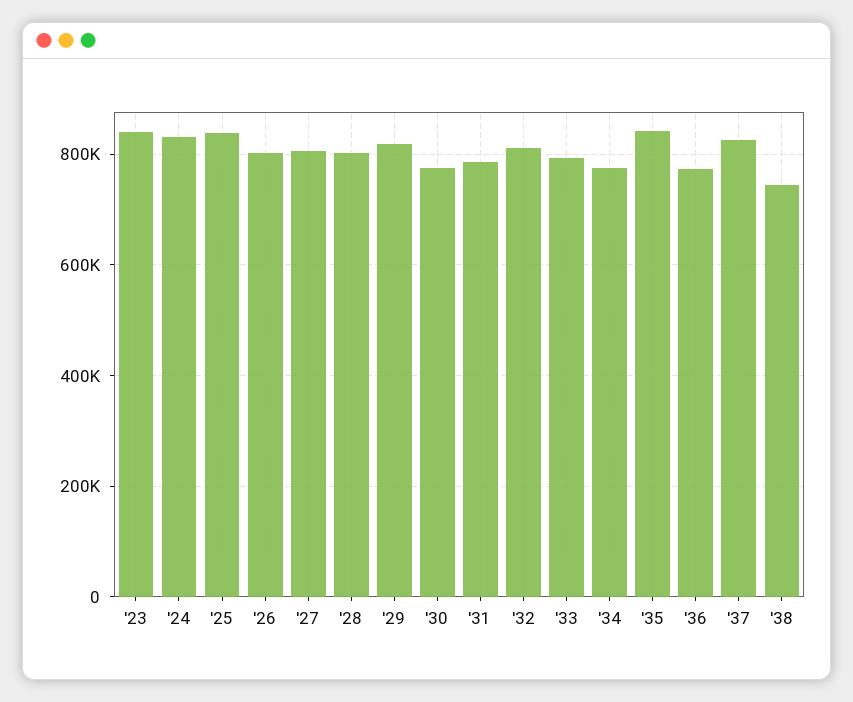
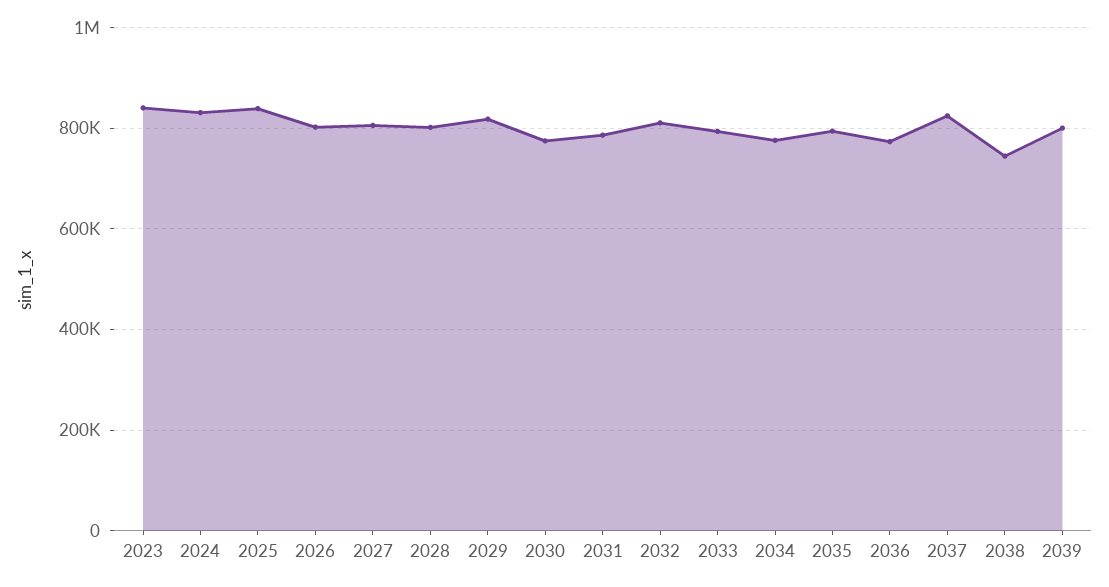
'35: 840000 -> 800000
2039: none -> 800000

